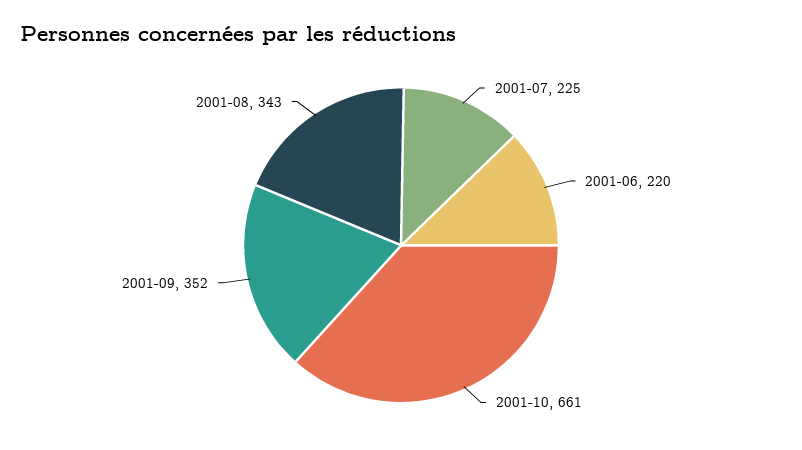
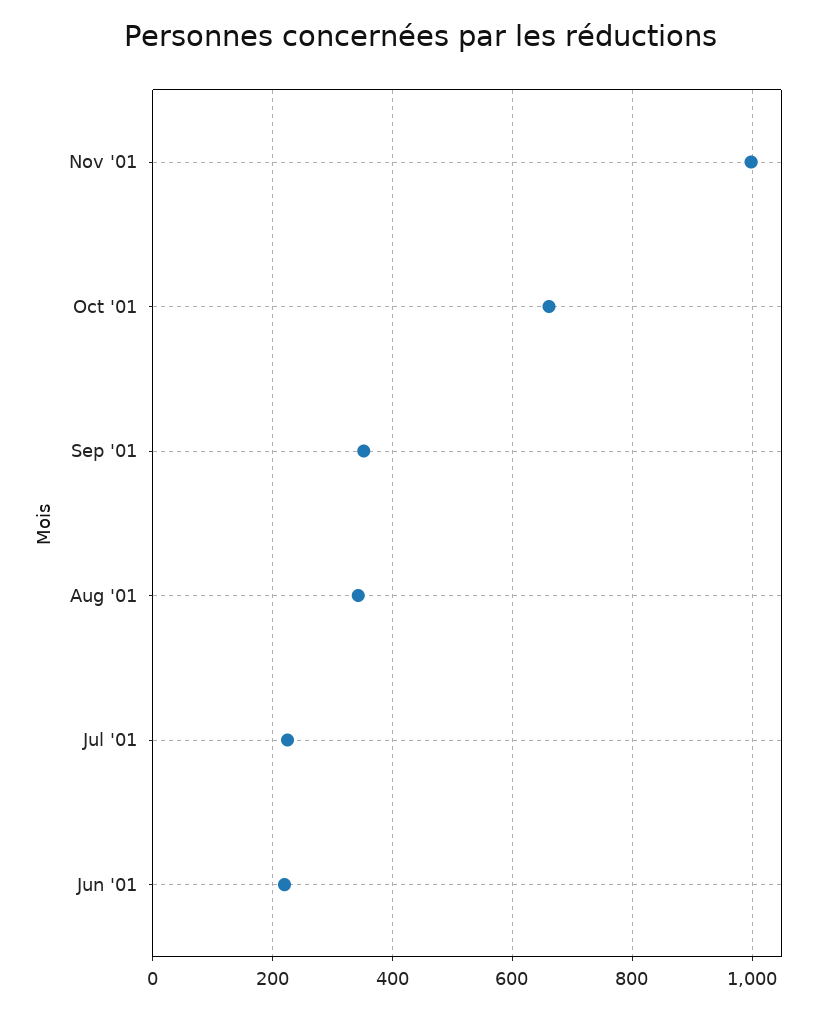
Nov '01: none -> 1000

